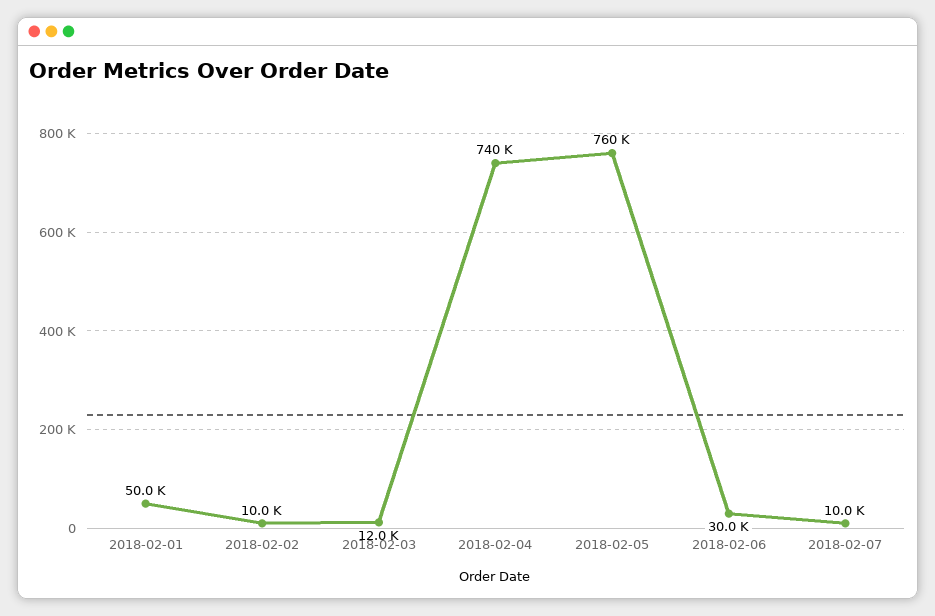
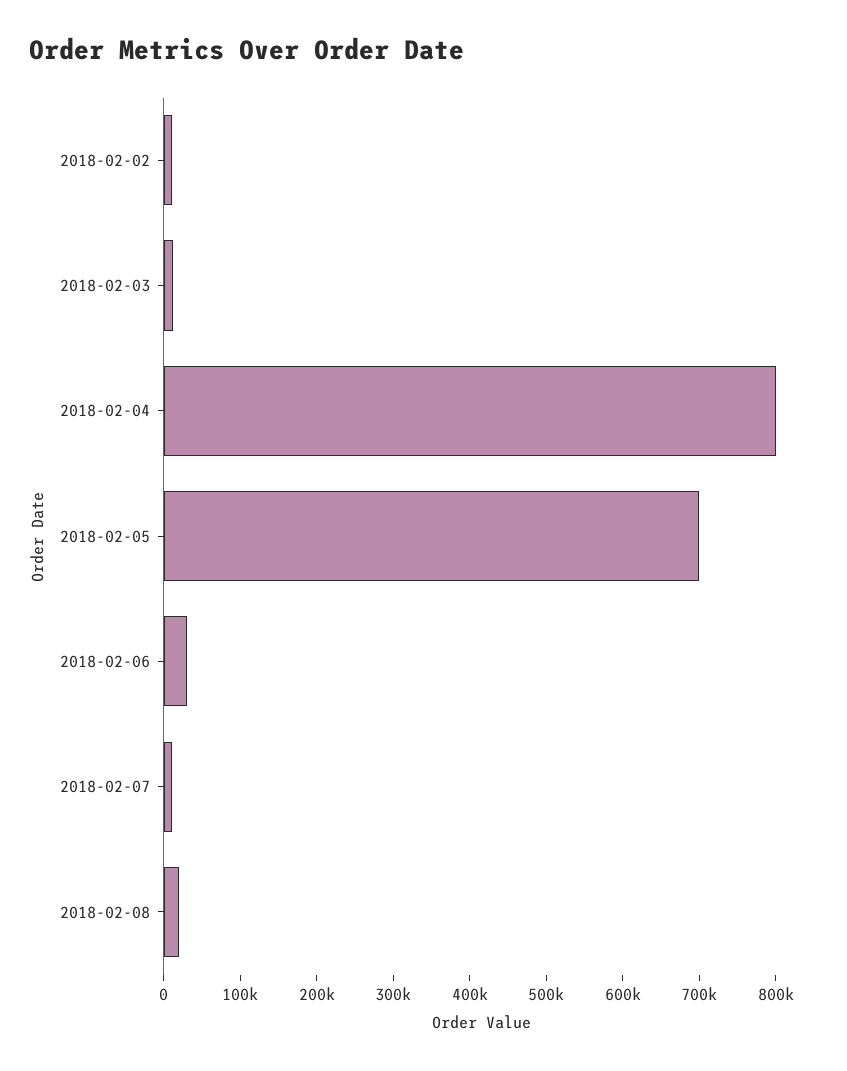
2018-02-01: 50000 -> none
2018-02-04: 740000 -> 800000
2018-02-05: 760000 -> 700000
2018-02-08: none -> 20000

